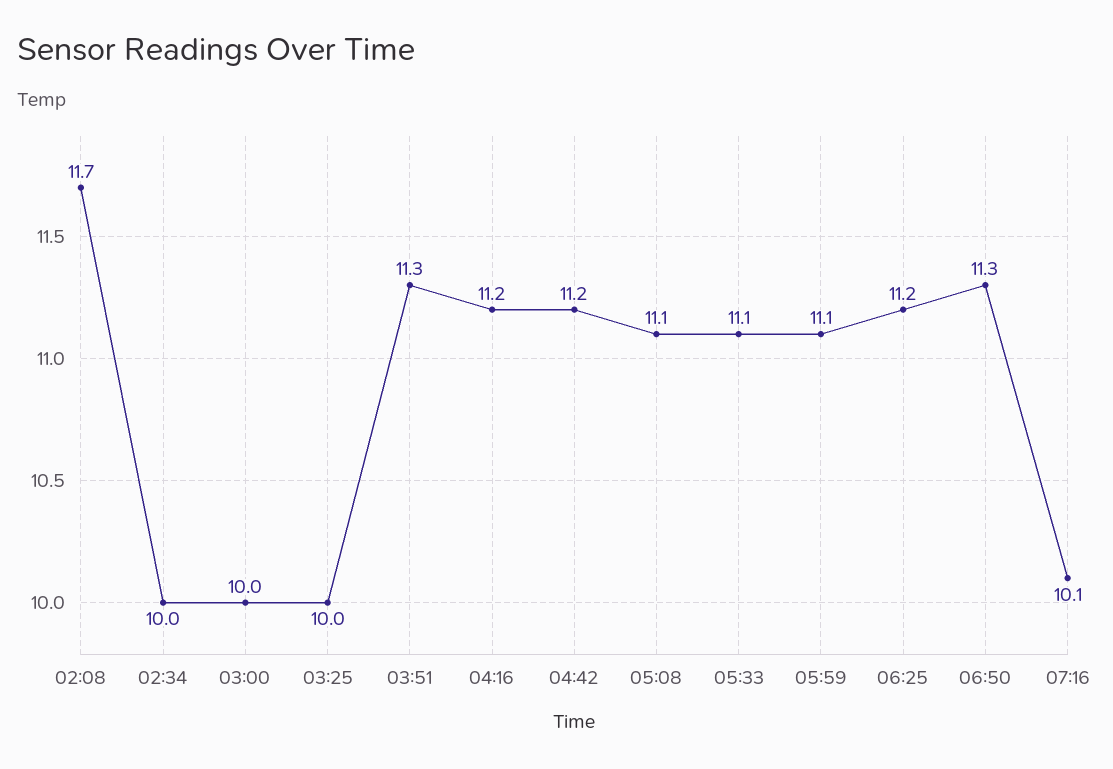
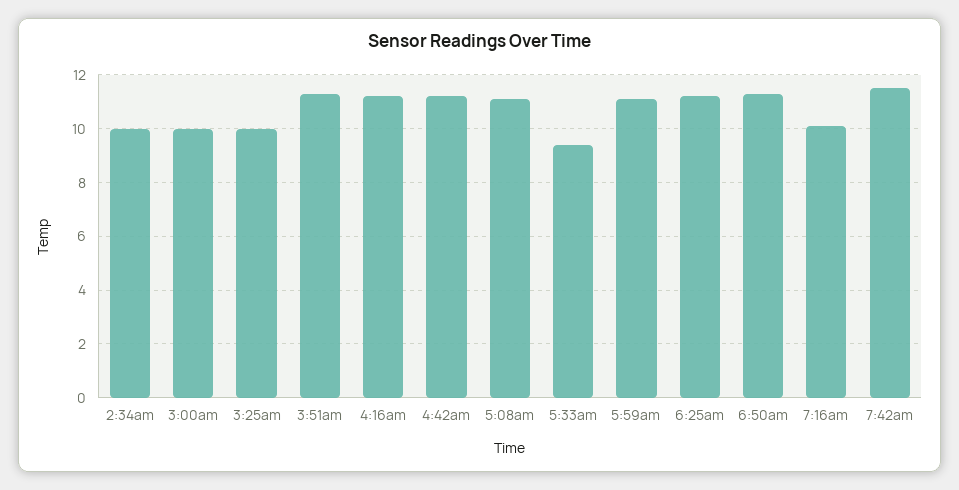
02:08: 11.7 -> none
05:33: 11.1 -> 9.5
7:42am: none -> 11.5

